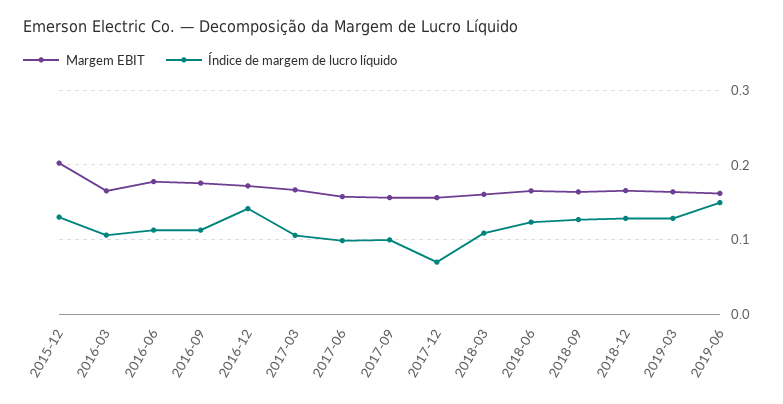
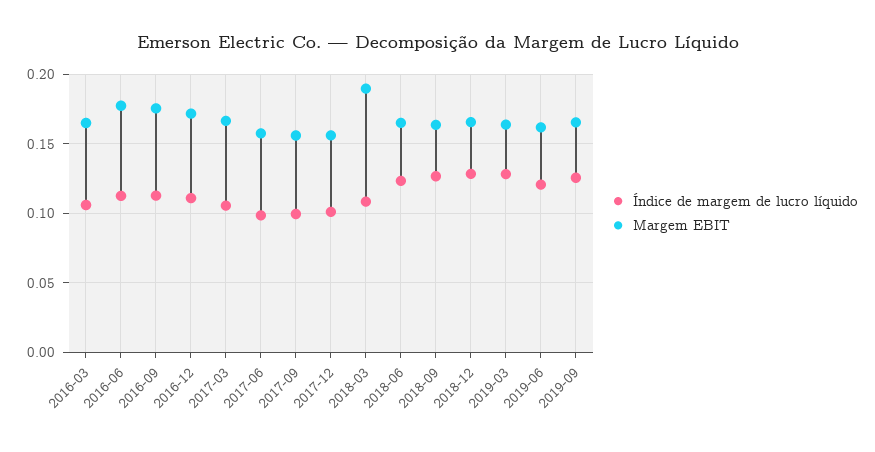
Margem EBIT, 2015-12: 0.2 -> none
Índice de margem de lucro líquido, 2015-12: 0.13 -> none
Índice de margem de lucro líquido, 2016-12: 0.14 -> 0.11
Índice de margem de lucro líquido, 2017-12: 0.07 -> 0.1
Margem EBIT, 2018-03: 0.16 -> 0.19
Índice de margem de lucro líquido, 2019-06: 0.15 -> 0.12
Índice de margem de lucro líquido, 2019-09: none -> 0.125
Margem EBIT, 2019-09: none -> 0.165

